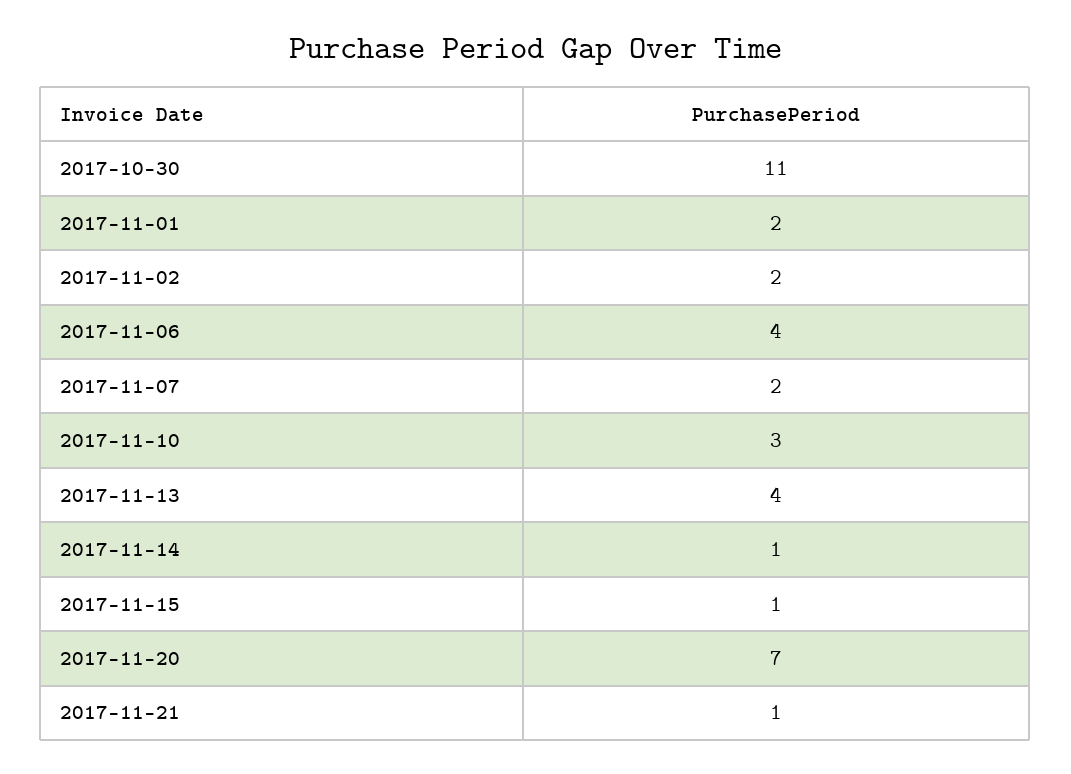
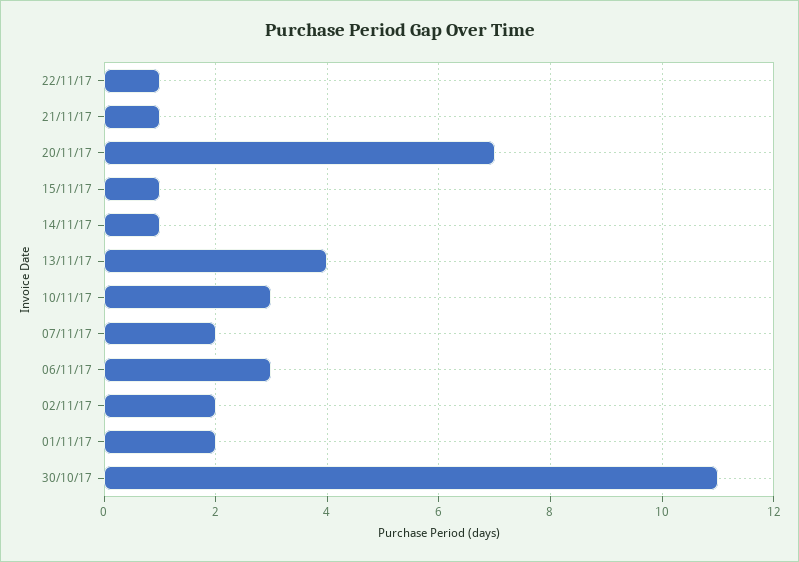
2017-11-06: 4 -> 3
22/11/17: none -> 1

